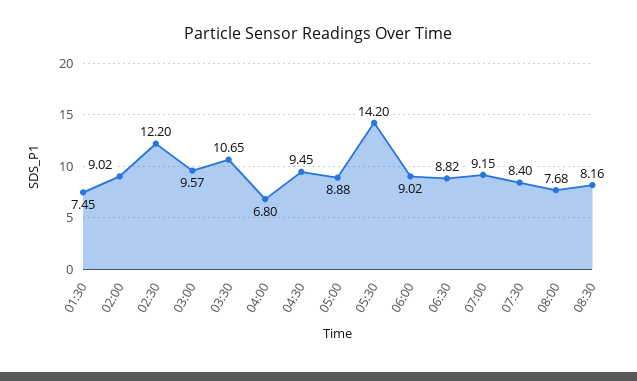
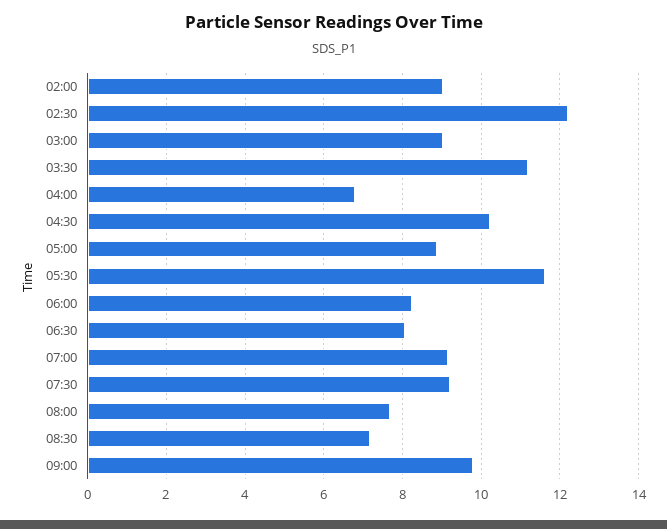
01:30: 7.45 -> none
03:00: 9.57 -> 9
03:30: 10.65 -> 11.2
04:30: 9.45 -> 10.2
05:30: 14.2 -> 11.6
06:00: 9.02 -> 8.2
06:30: 8.82 -> 8
07:30: 8.4 -> 9.2
08:30: 8.16 -> 7.2
09:00: none -> 9.8

